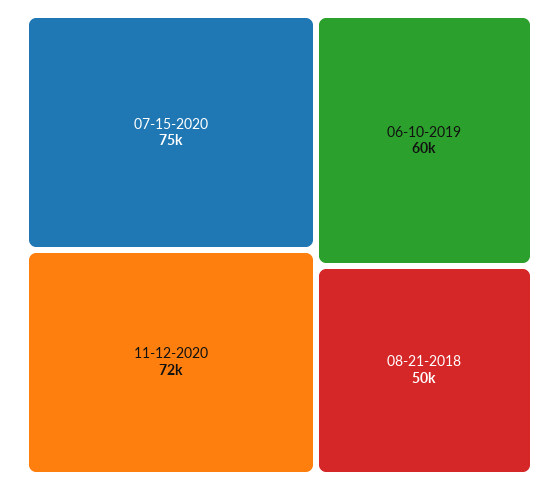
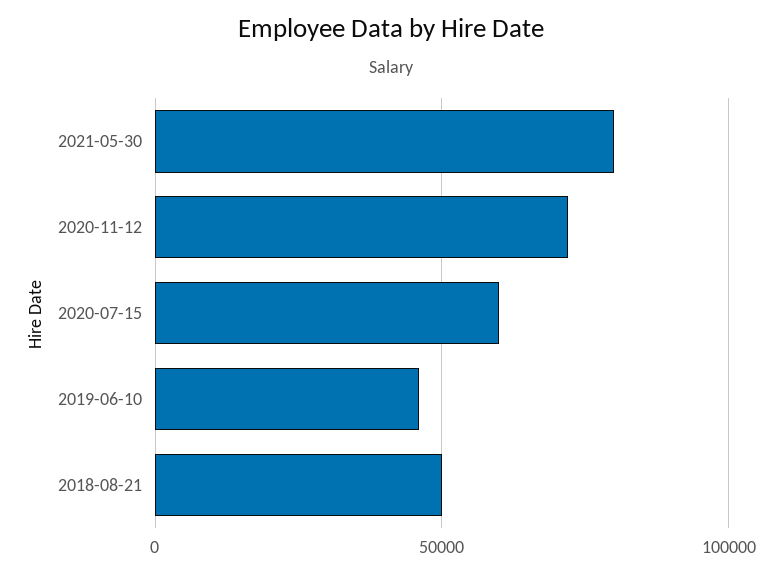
07-15-2020: 75000 -> 60000
06-10-2019: 60000 -> 45000
2021-05-30: none -> 80000

